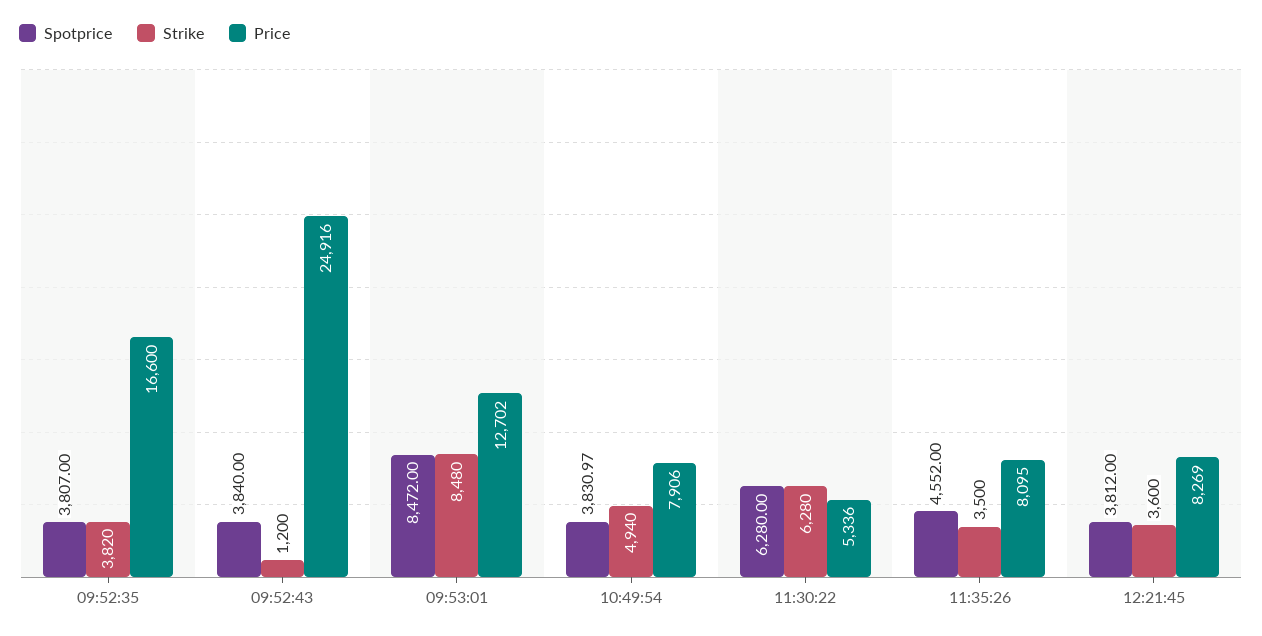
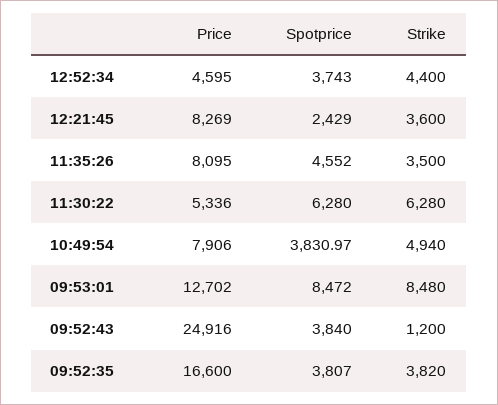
Spotprice, 12:21:45: 3812 -> 2429
Price, 12:52:34: none -> 4595
Spotprice, 12:52:34: none -> 3743
Strike, 12:52:34: none -> 4400

